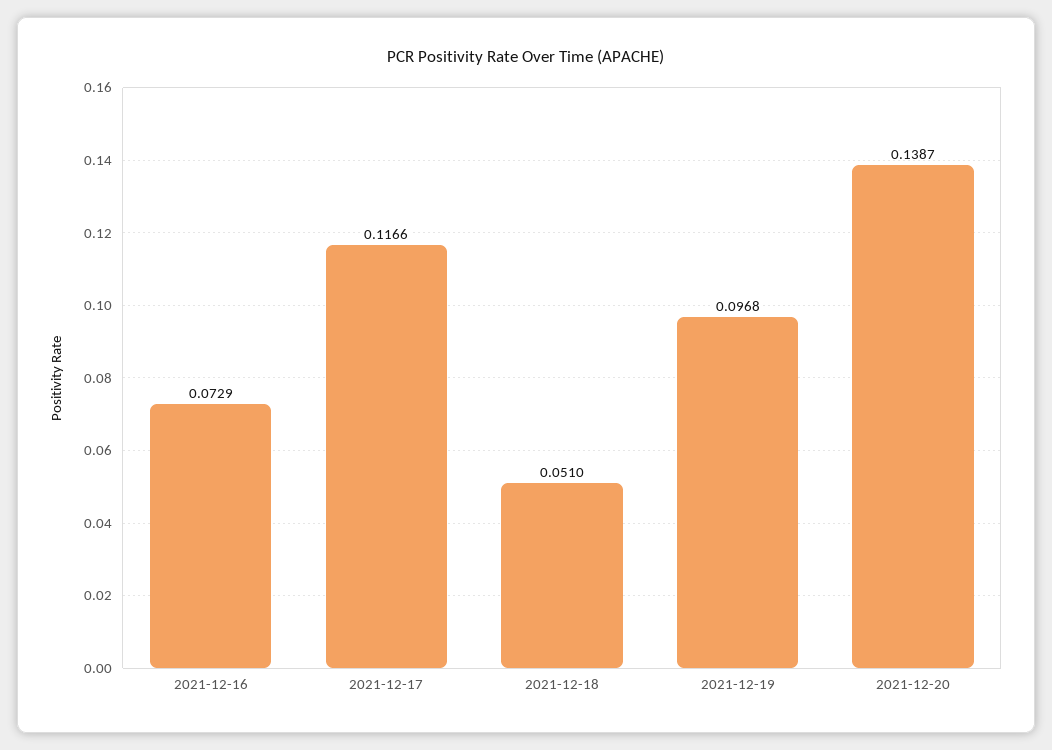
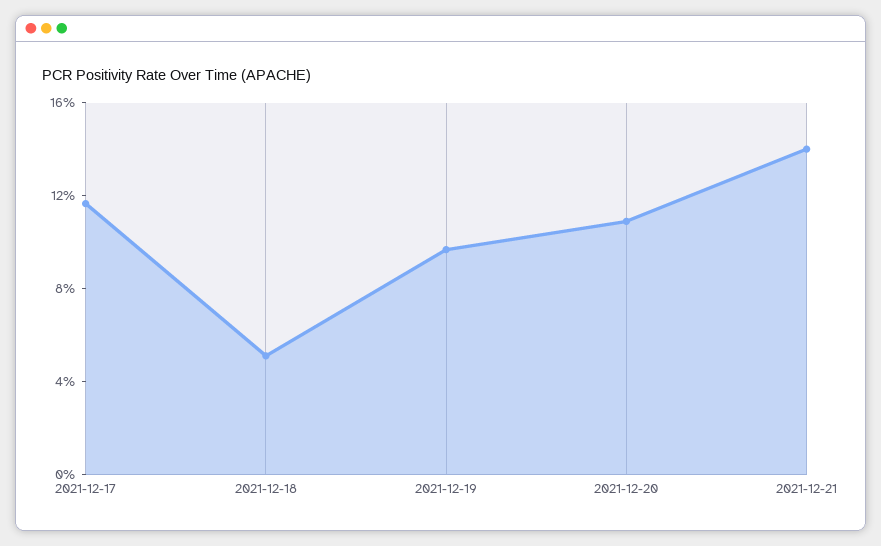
2021-12-16: 0.0729 -> none
2021-12-20: 0.1387 -> 0.11
2021-12-21: none -> 0.14

